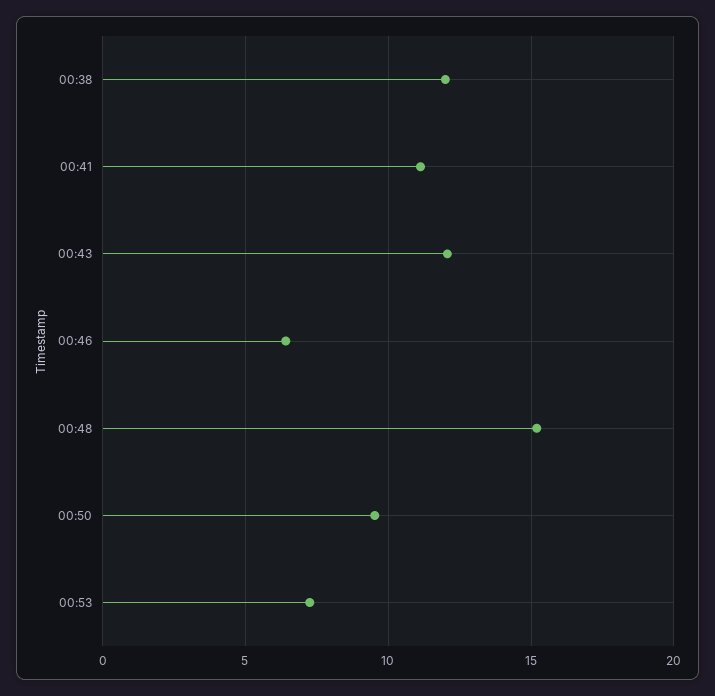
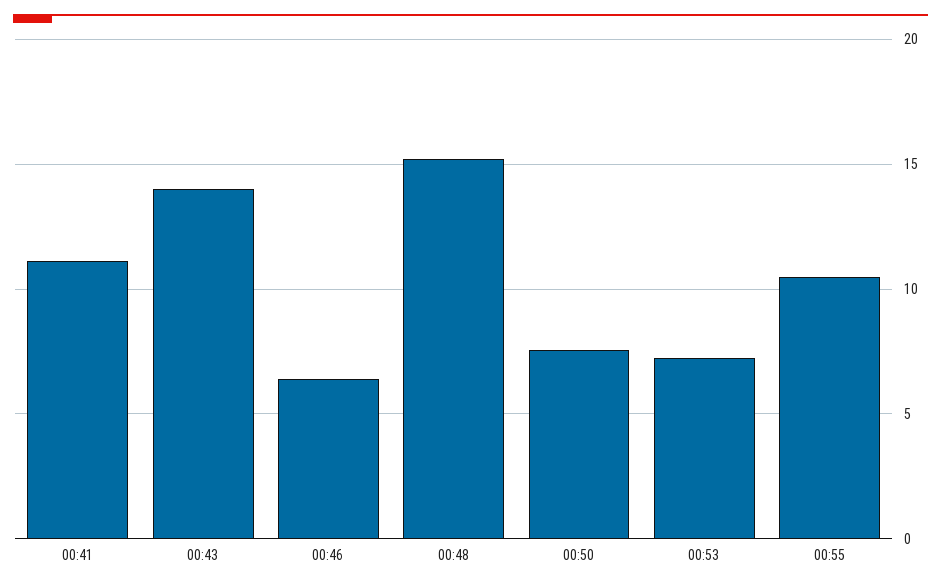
00:38: 12 -> none
00:43: 12 -> 14
00:50: 9.5 -> 7.5
00:55: none -> 10.5

